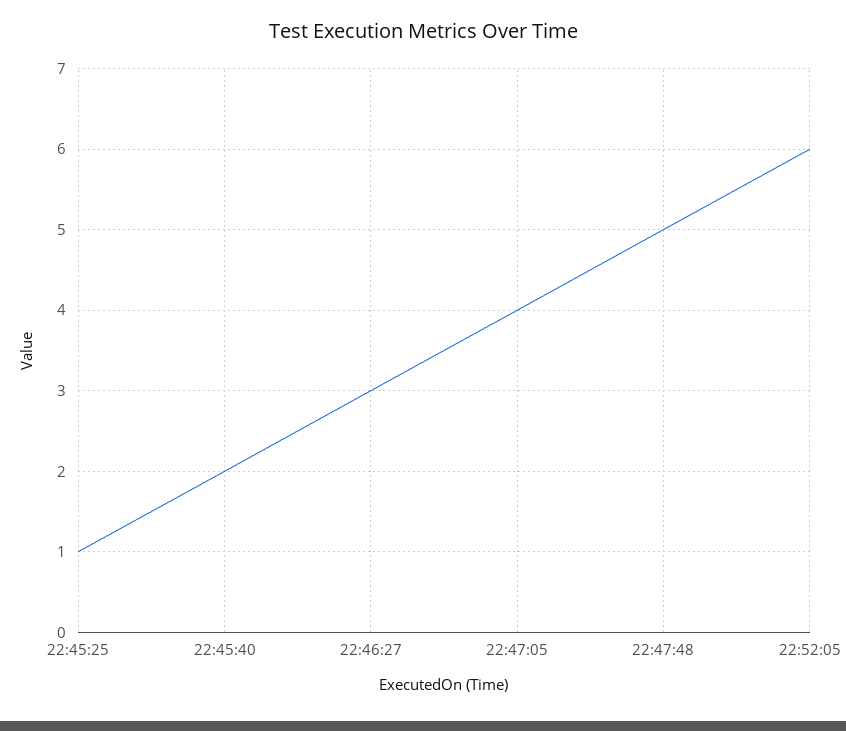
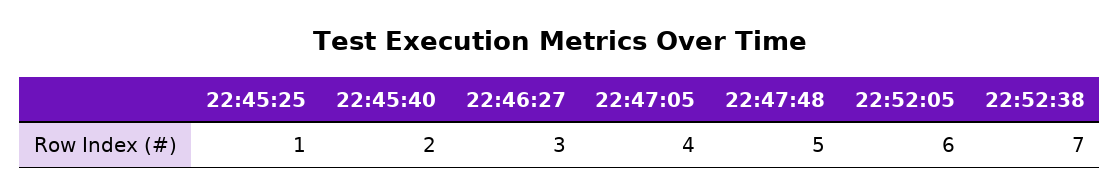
22:52:38: none -> 7

